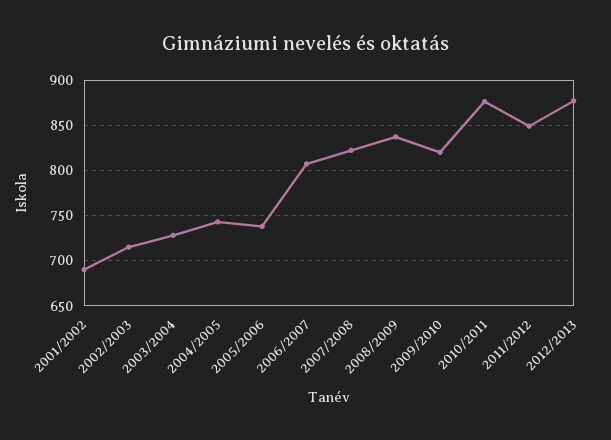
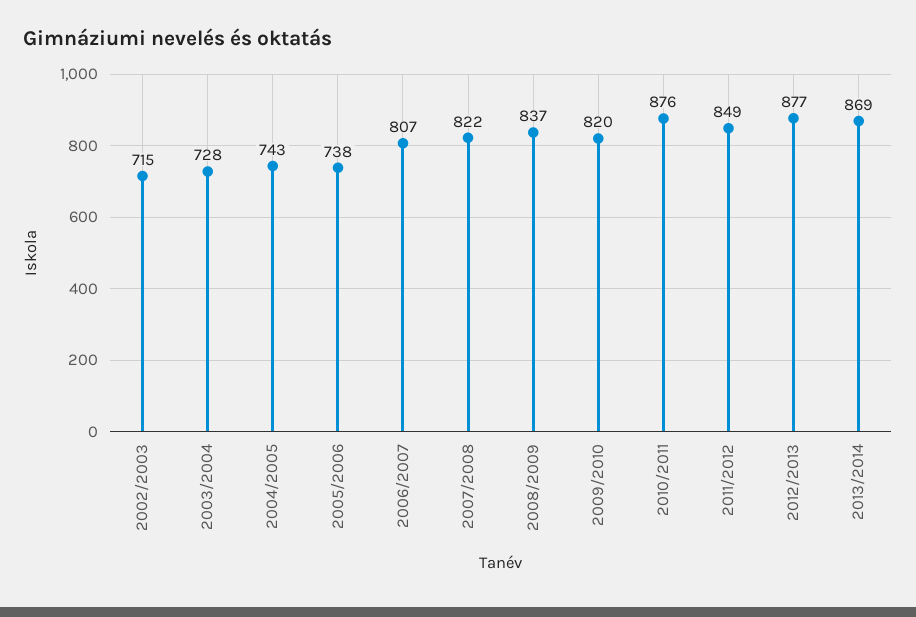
2001/2002: 690 -> none
2013/2014: none -> 869

